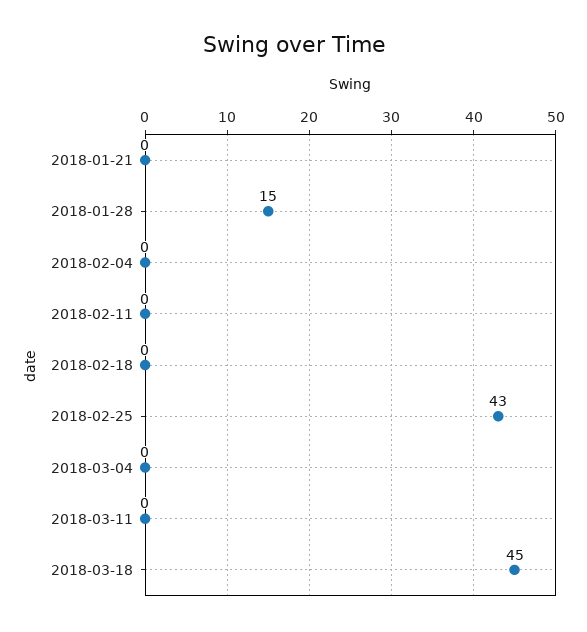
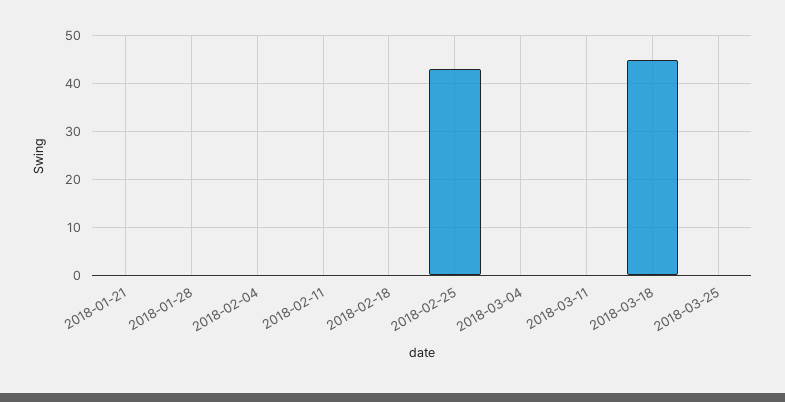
2018-01-28: 15 -> 0
2018-03-25: none -> 0

